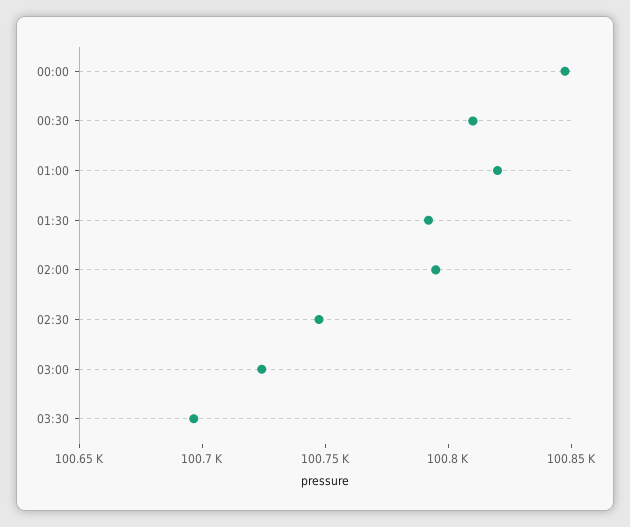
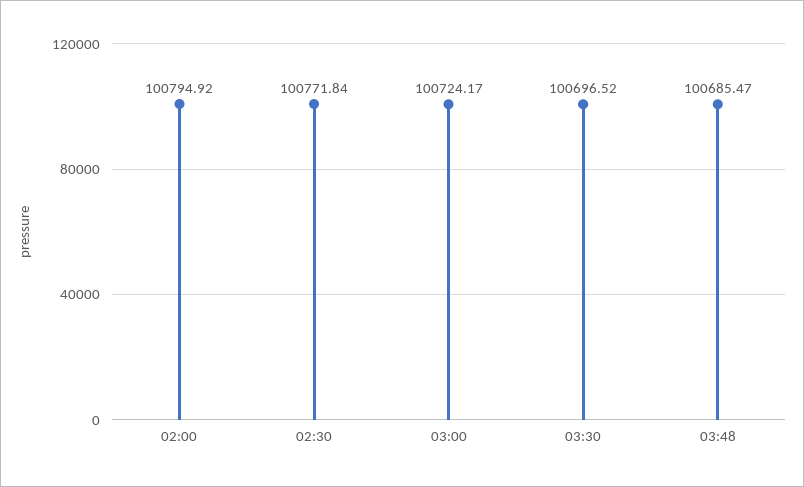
00:00: 100850 -> none
00:30: 100810 -> none
01:00: 100820 -> none
01:30: 100790 -> none
02:30: 100750 -> 100771.84
03:48: none -> 100685.47

